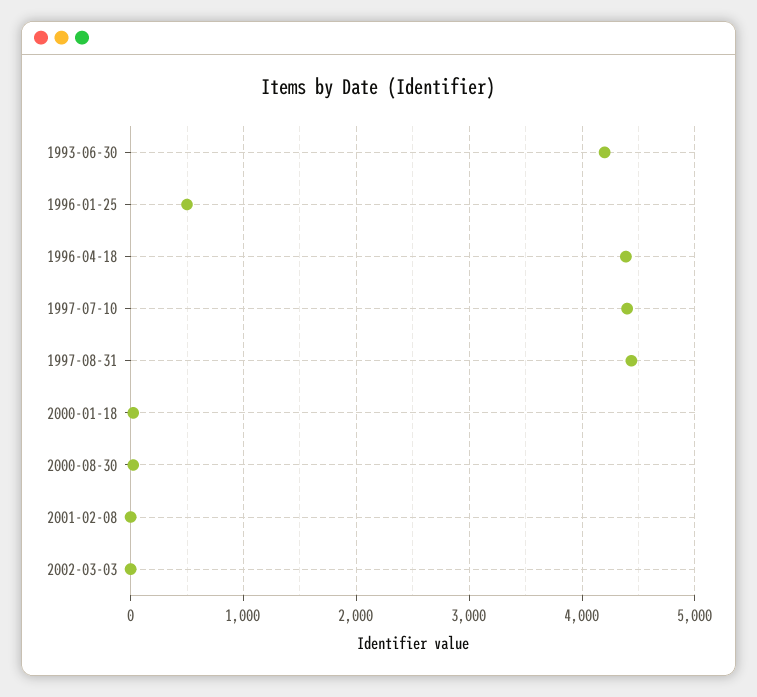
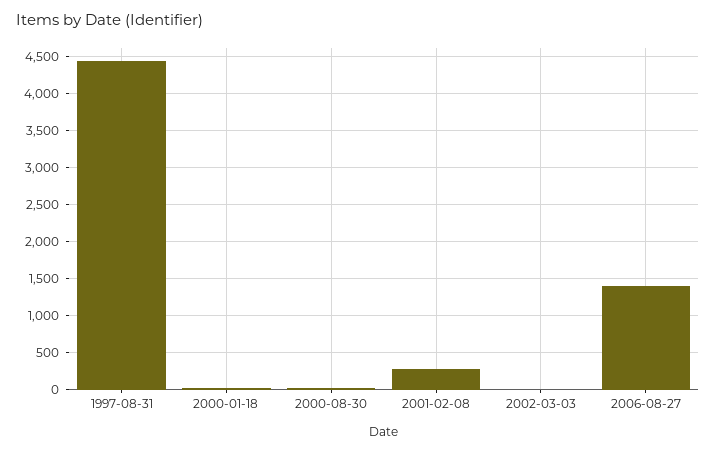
1993-06-30: 4200 -> none
1996-01-25: 500 -> none
1996-04-18: 4400 -> none
1997-07-10: 4400 -> none
2001-02-08: 0 -> 300
2006-08-27: none -> 1400

